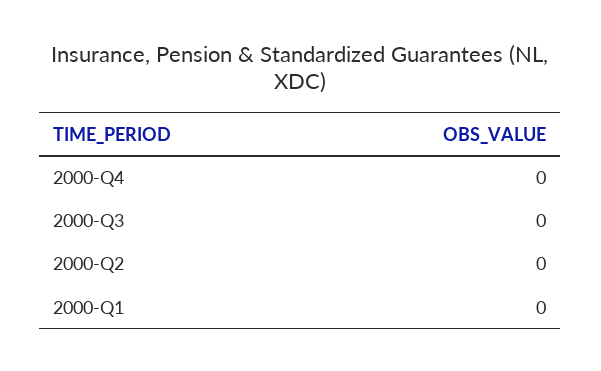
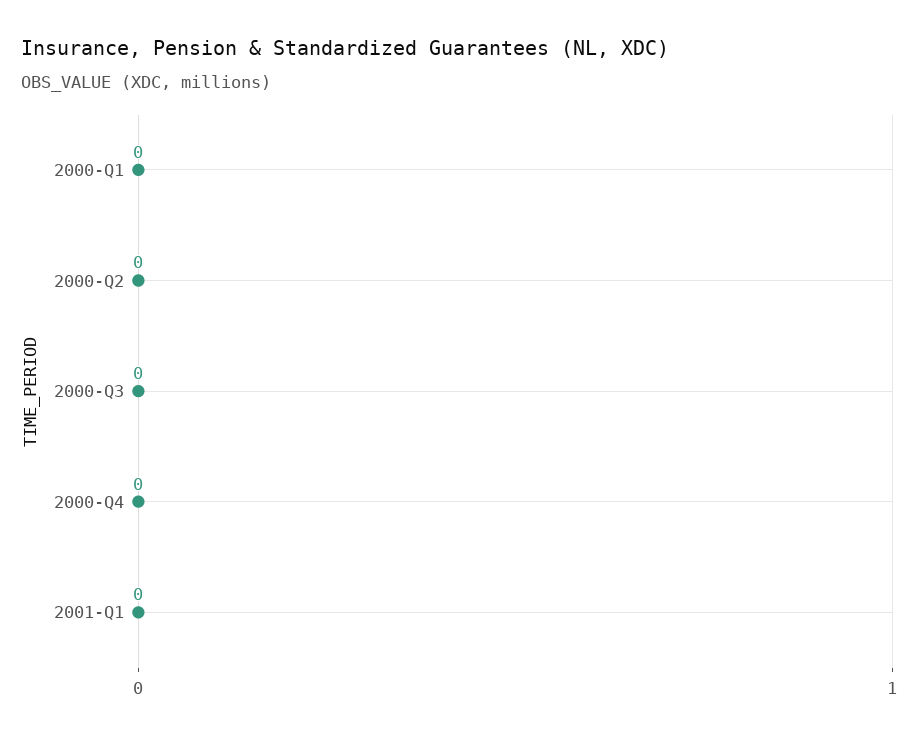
2001-Q1: none -> 0

